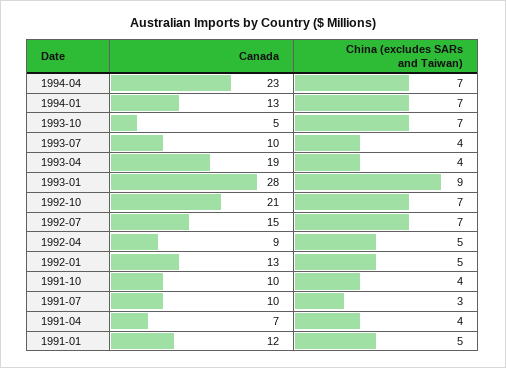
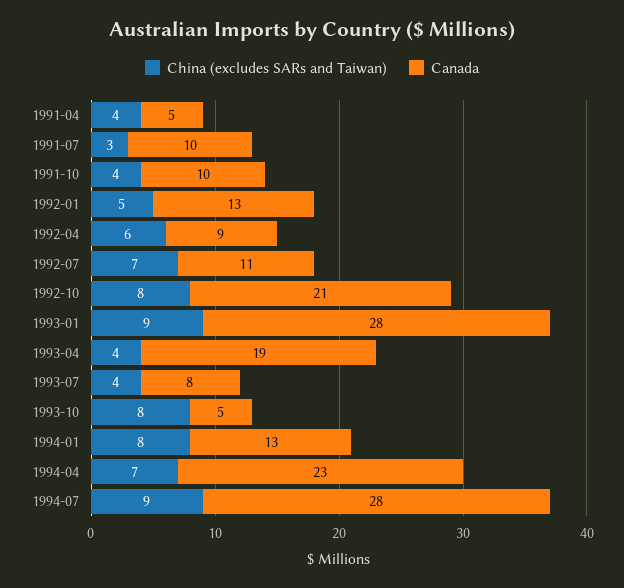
China (excludes SARs and Taiwan), 1994-01: 7 -> 8
China (excludes SARs and Taiwan), 1993-10: 7 -> 8
Canada, 1993-07: 10 -> 8
China (excludes SARs and Taiwan), 1992-10: 7 -> 8
Canada, 1992-07: 15 -> 11
China (excludes SARs and Taiwan), 1992-04: 5 -> 6
Canada, 1991-04: 7 -> 5
Canada, 1991-01: 12 -> none
China (excludes SARs and Taiwan), 1991-01: 5 -> none
China (excludes SARs and Taiwan), 1994-07: none -> 9
Canada, 1994-07: none -> 28

